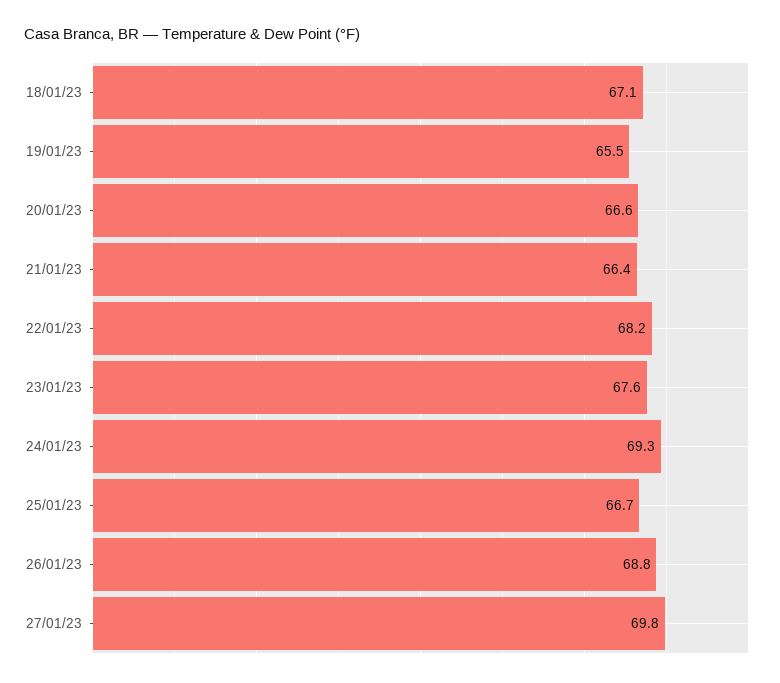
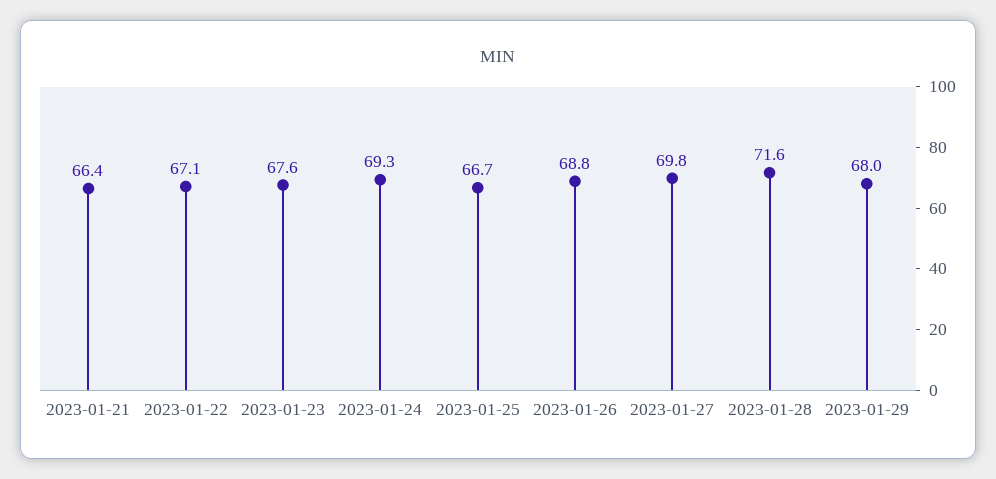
18/01/23: 67.1 -> none
19/01/23: 65.5 -> none
20/01/23: 66.6 -> none
22/01/23: 68.2 -> 67.1
2023-01-28: none -> 71.6
2023-01-29: none -> 68

